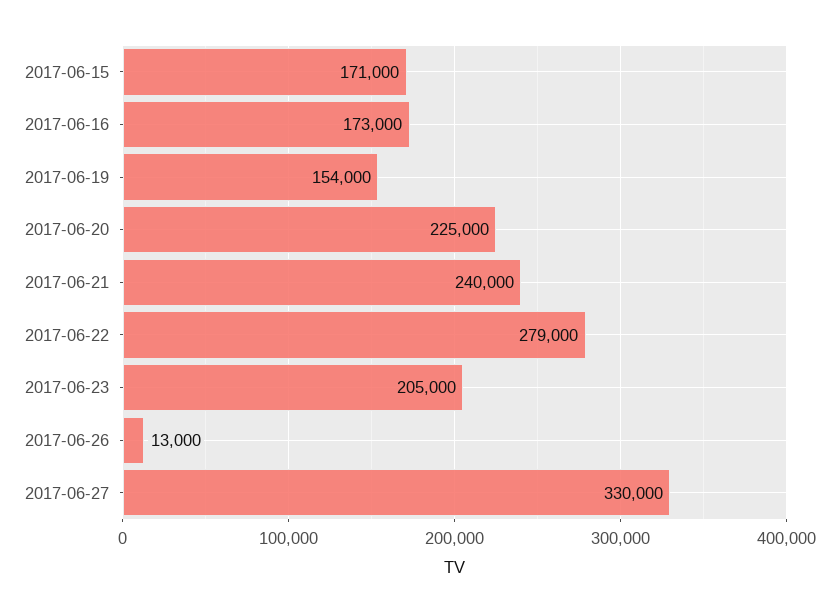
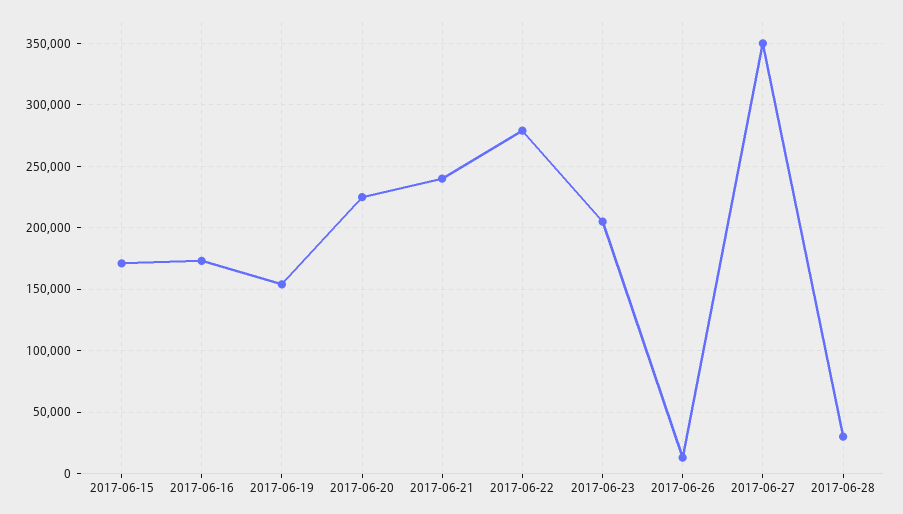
2017-06-27: 330000 -> 350000
2017-06-28: none -> 30000

